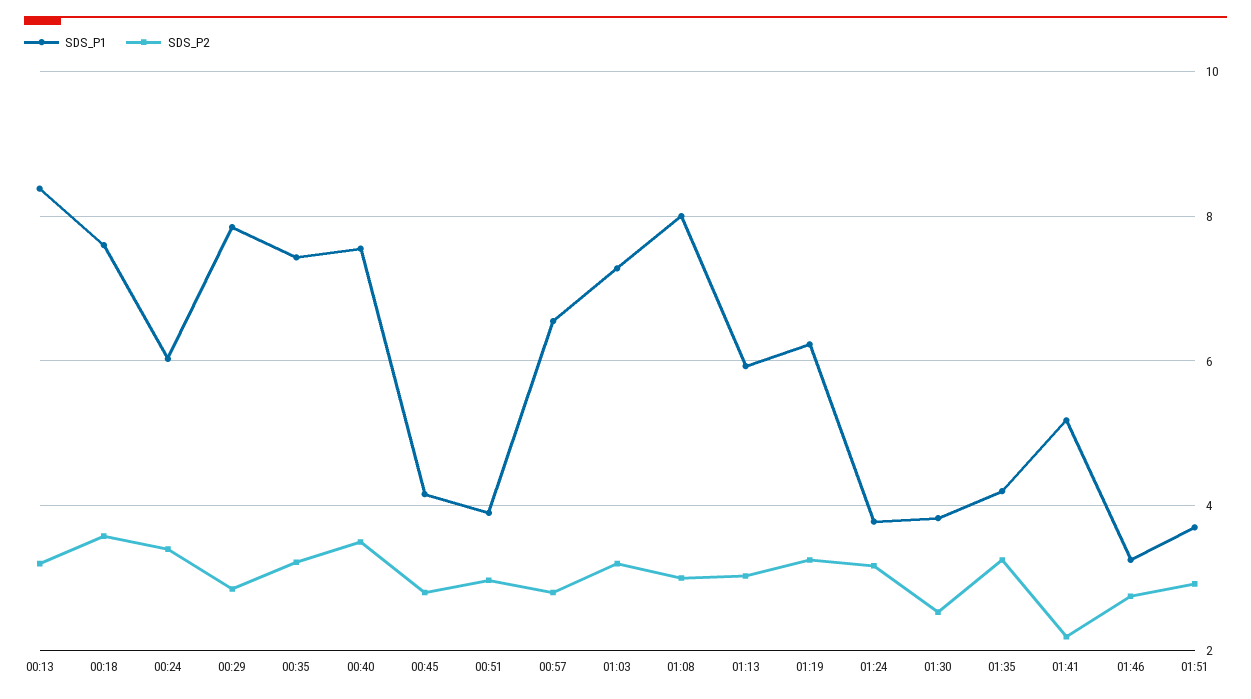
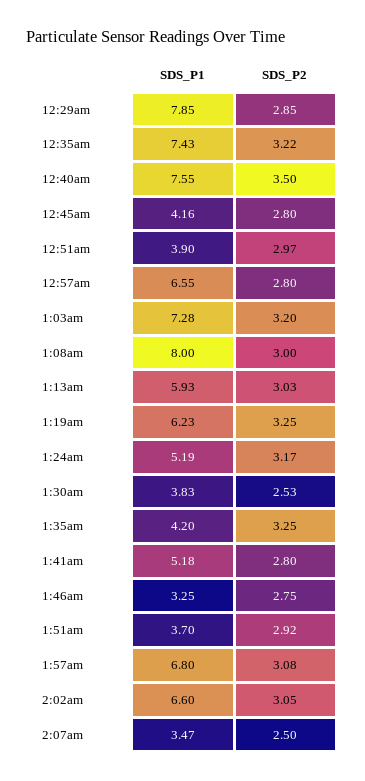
SDS_P1, 00:13: 8.4 -> none
SDS_P2, 00:13: 3.2 -> none
SDS_P1, 00:18: 7.6 -> none
SDS_P2, 00:18: 3.6 -> none
SDS_P1, 00:24: 6 -> none
SDS_P2, 00:24: 3.4 -> none
SDS_P1, 01:24: 3.8 -> 5.19
SDS_P2, 01:41: 2.2 -> 2.8
SDS_P1, 1:57am: none -> 6.8
SDS_P2, 1:57am: none -> 3.08
SDS_P1, 2:02am: none -> 6.6
SDS_P2, 2:02am: none -> 3.05
SDS_P1, 2:07am: none -> 3.47
SDS_P2, 2:07am: none -> 2.5

